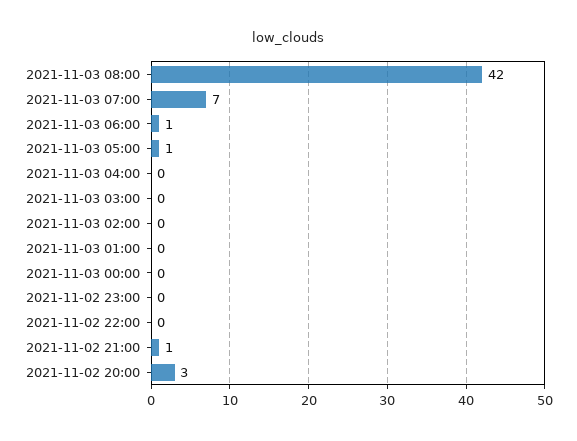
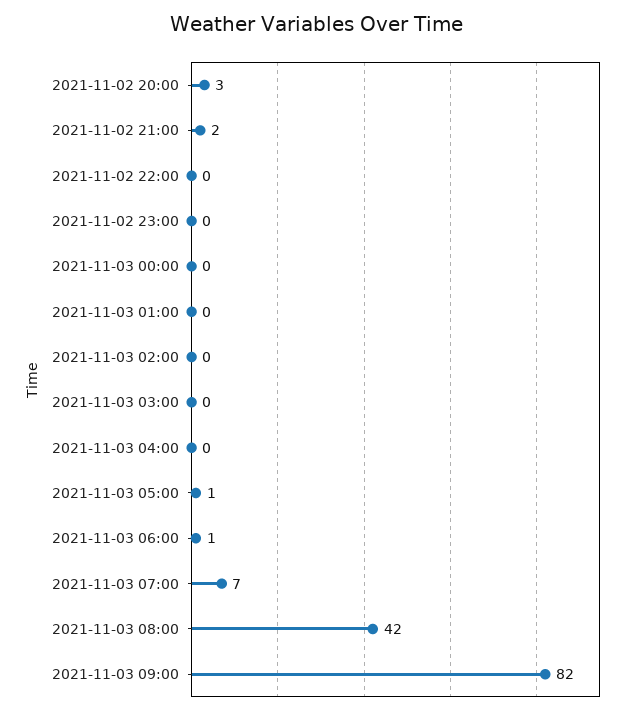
2021-11-02 21:00: 1 -> 2
2021-11-03 09:00: none -> 82

